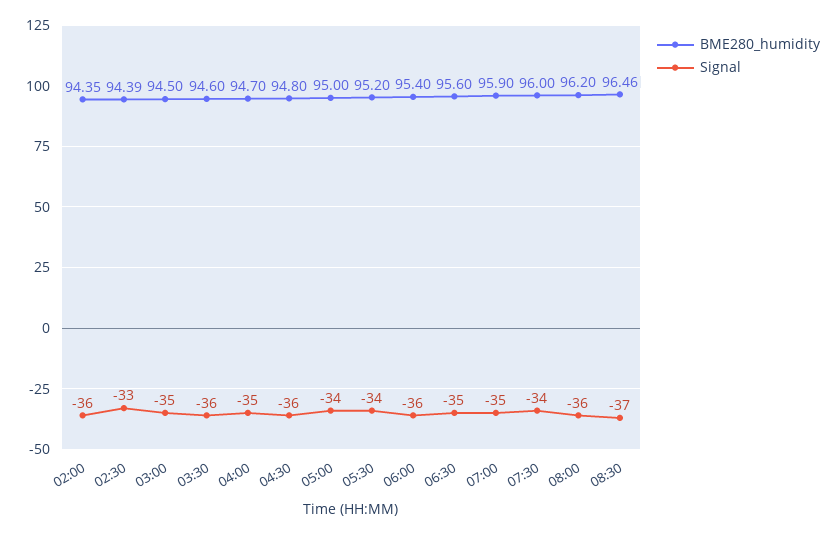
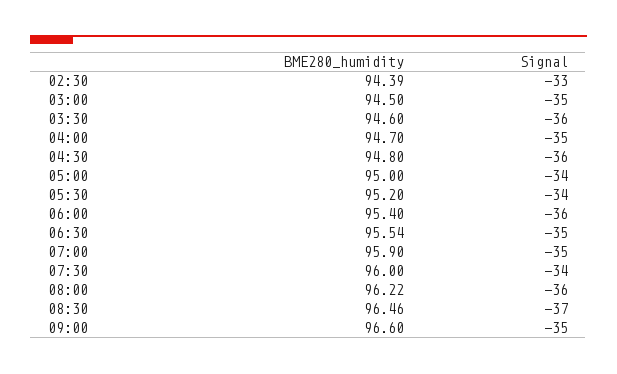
BME280_humidity, 02:00: 94.35 -> none
Signal, 02:00: -36 -> none
BME280_humidity, 06:30: 95.6 -> 95.54
BME280_humidity, 08:00: 96.2 -> 96.22
BME280_humidity, 09:00: none -> 96.6
Signal, 09:00: none -> -35

